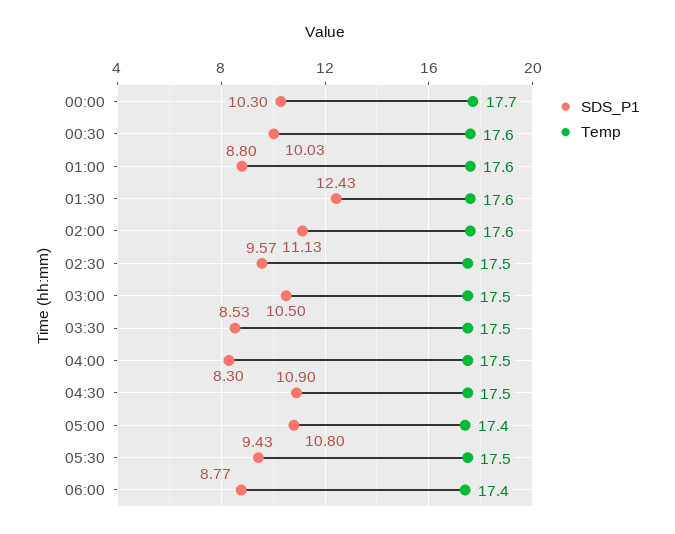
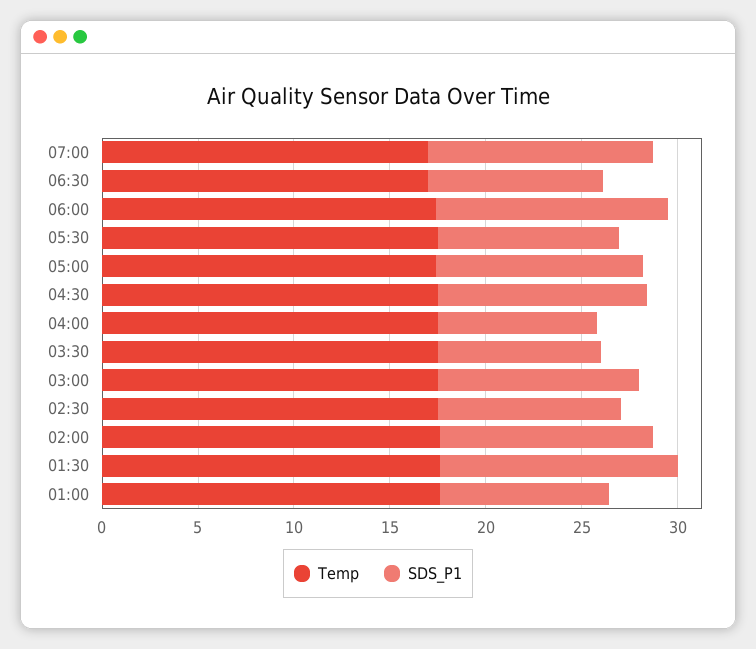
SDS_P1, 00:00: 10.3 -> none
Temp, 00:00: 17.7 -> none
SDS_P1, 00:30: 10.03 -> none
Temp, 00:30: 17.6 -> none
SDS_P1, 06:00: 8.77 -> 12
Temp, 07:00: none -> 17
SDS_P1, 07:00: none -> 12
Temp, 06:30: none -> 17
SDS_P1, 06:30: none -> 9

